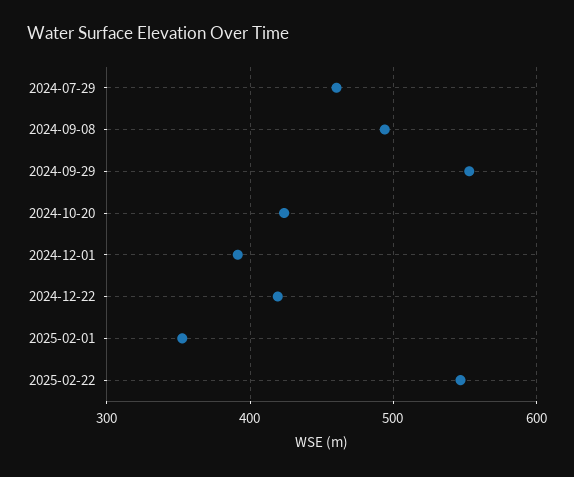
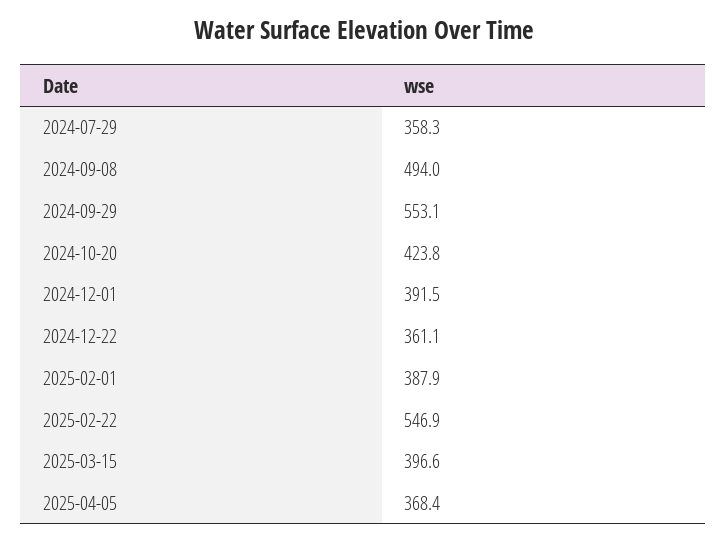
2024-07-29: 460 -> 358.3
2024-12-22: 420 -> 361.1
2025-02-01: 350 -> 387.9
2025-03-15: none -> 396.6
2025-04-05: none -> 368.4

